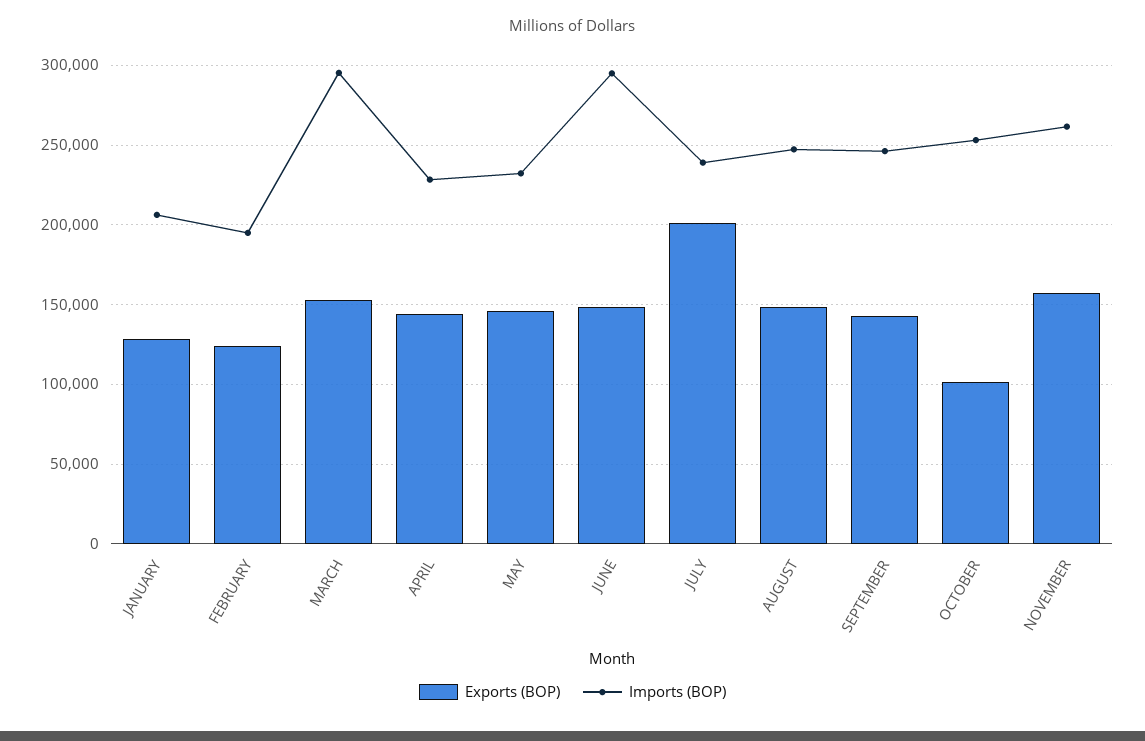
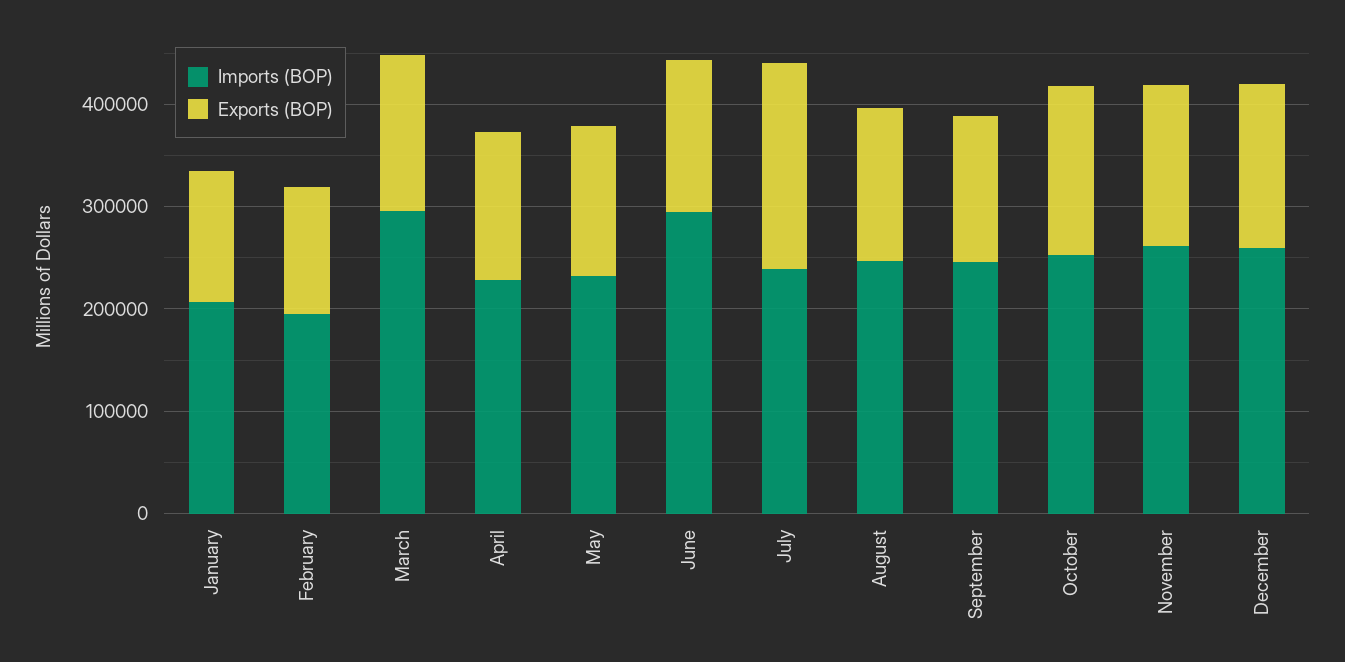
Exports (BOP), OCTOBER: 100000 -> 160000
Imports (BOP), December: none -> 260000
Exports (BOP), December: none -> 160000

